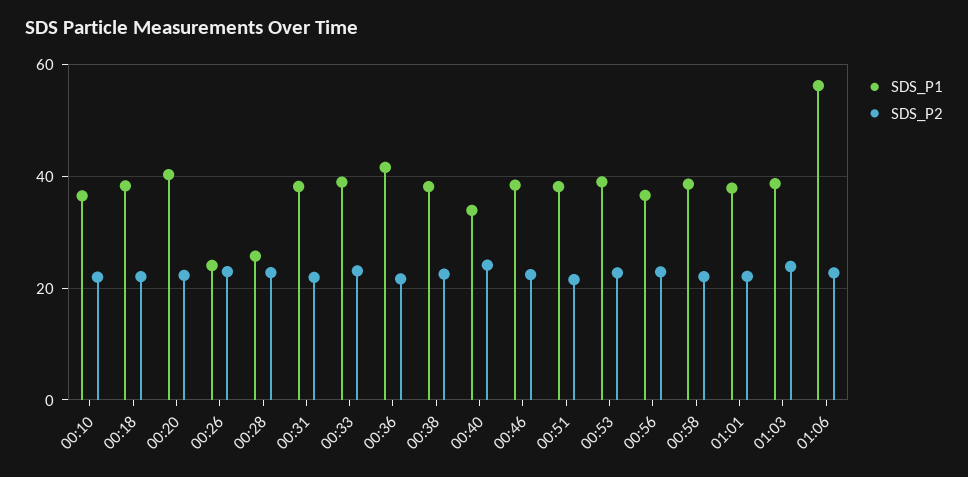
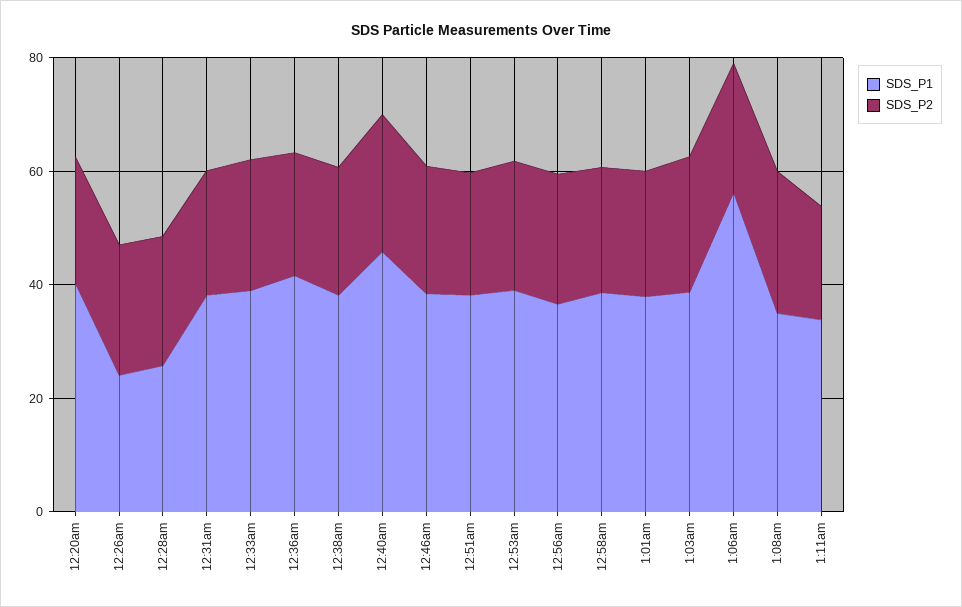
SDS_P1, 00:10: 36 -> none
SDS_P2, 00:10: 22 -> none
SDS_P1, 00:18: 38 -> none
SDS_P2, 00:18: 22 -> none
SDS_P1, 00:40: 34 -> 45
SDS_P1, 1:08am: none -> 35
SDS_P2, 1:08am: none -> 25
SDS_P1, 1:11am: none -> 35
SDS_P2, 1:11am: none -> 20

